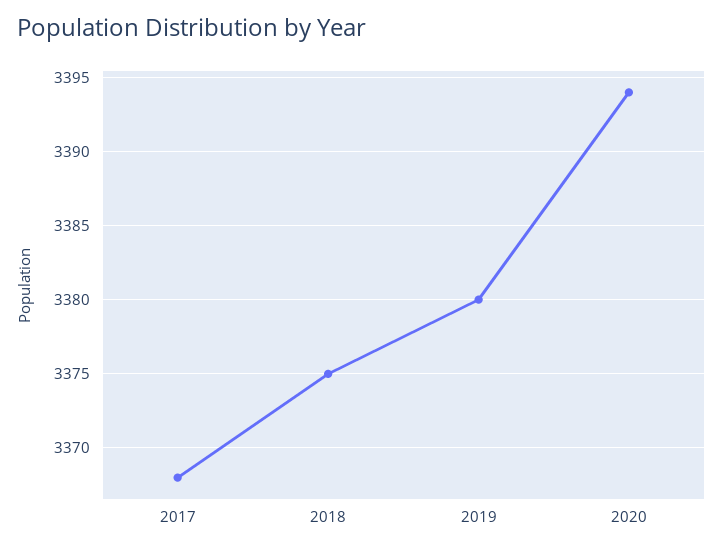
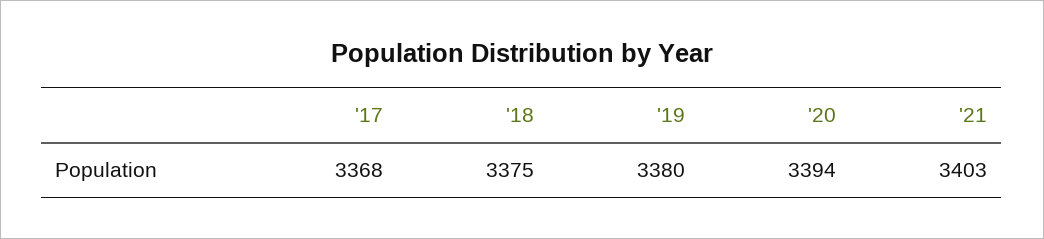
'21: none -> 3403

